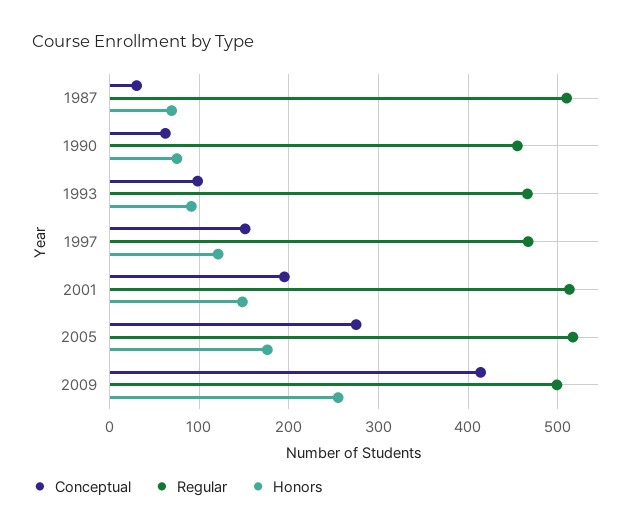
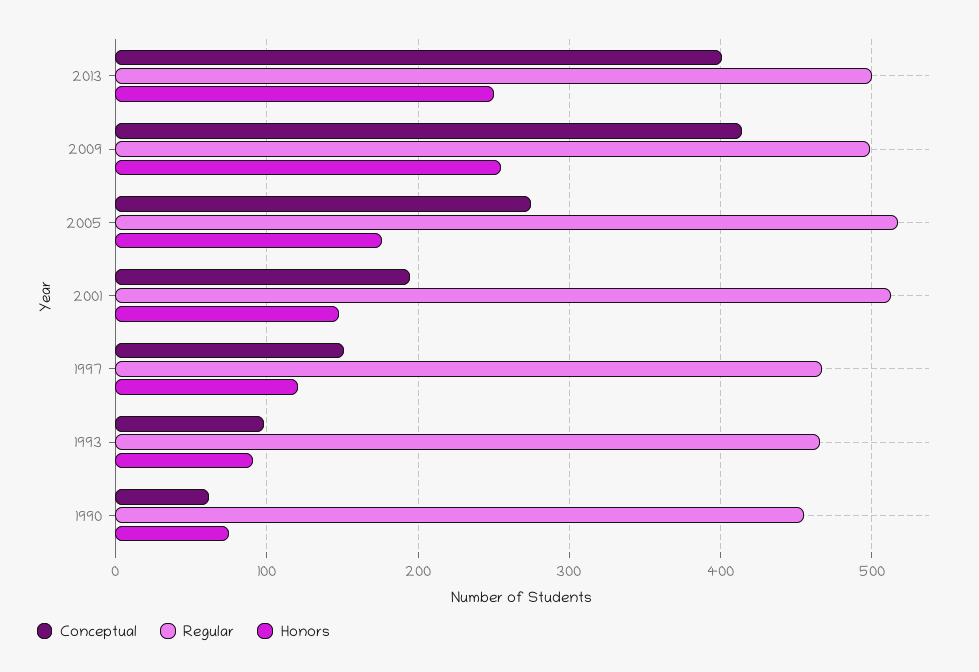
Conceptual, 1987: 30 -> none
Regular, 1987: 510 -> none
Honors, 1987: 70 -> none
Conceptual, 2013: none -> 400
Regular, 2013: none -> 500
Honors, 2013: none -> 250

